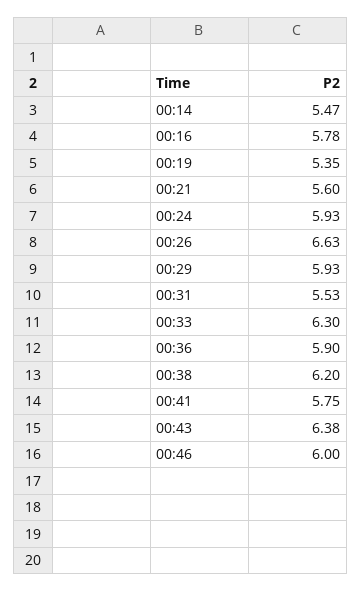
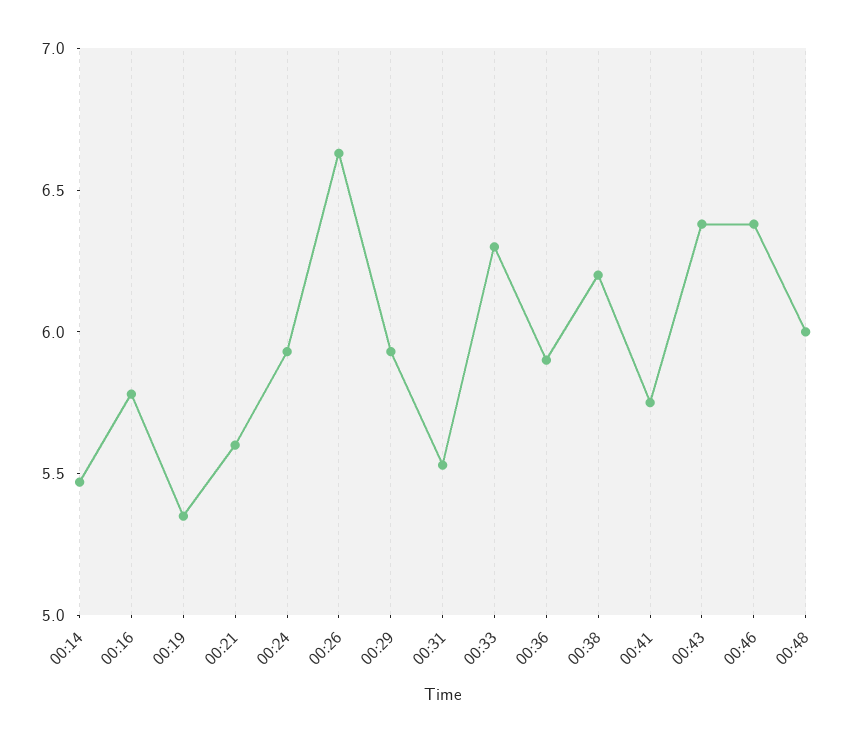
00:46: 6 -> 6.4
00:48: none -> 6

